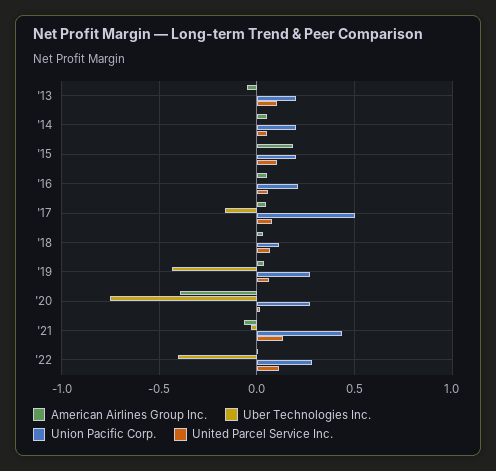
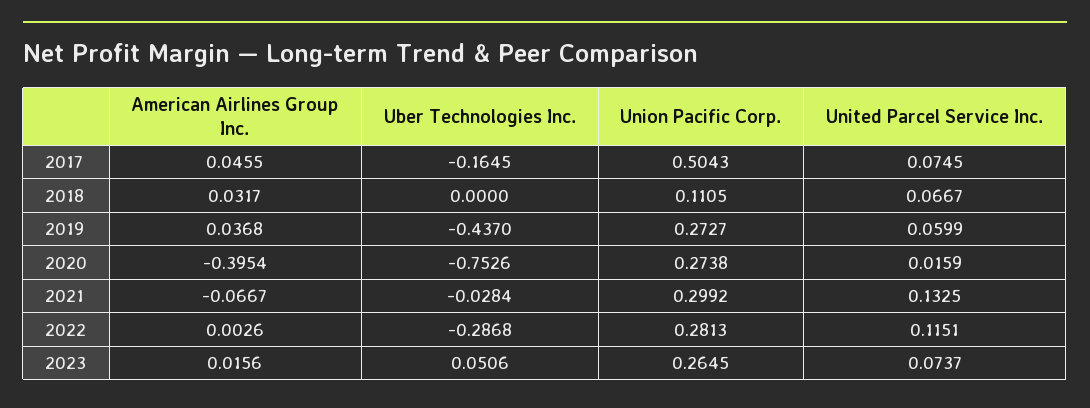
American Airlines Group Inc., '13: -0.05 -> none
Uber Technologies Inc., '13: 0 -> none
Union Pacific Corp., '13: 0.2 -> none
United Parcel Service Inc., '13: 0.1 -> none
American Airlines Group Inc., '14: 0.05 -> none
Uber Technologies Inc., '14: 0 -> none
Union Pacific Corp., '14: 0.2 -> none
United Parcel Service Inc., '14: 0.05 -> none
American Airlines Group Inc., '15: 0.2 -> none
Uber Technologies Inc., '15: 0 -> none
Union Pacific Corp., '15: 0.2 -> none
United Parcel Service Inc., '15: 0.1 -> none
American Airlines Group Inc., '16: 0.05 -> none
Uber Technologies Inc., '16: 0 -> none
Union Pacific Corp., '16: 0.2 -> none
United Parcel Service Inc., '16: 0.05 -> none
Union Pacific Corp., '21: 0.45 -> 0.2992
Uber Technologies Inc., '22: -0.4 -> -0.2868
American Airlines Group Inc., 2023: none -> 0.0156
Uber Technologies Inc., 2023: none -> 0.0506
Union Pacific Corp., 2023: none -> 0.2645
United Parcel Service Inc., 2023: none -> 0.0737

